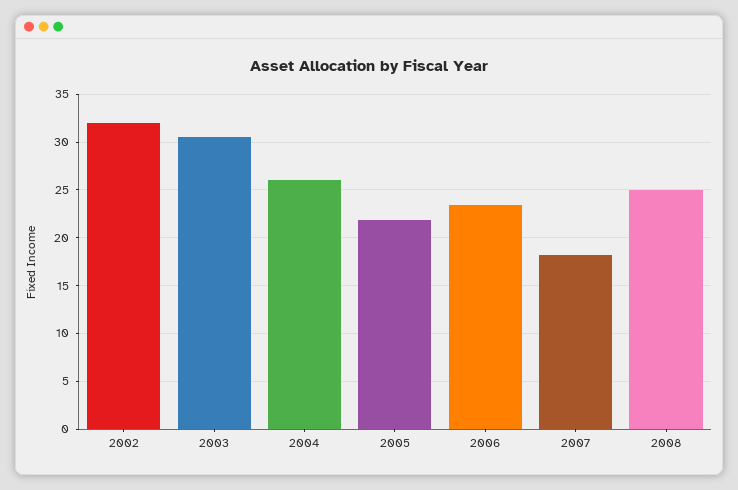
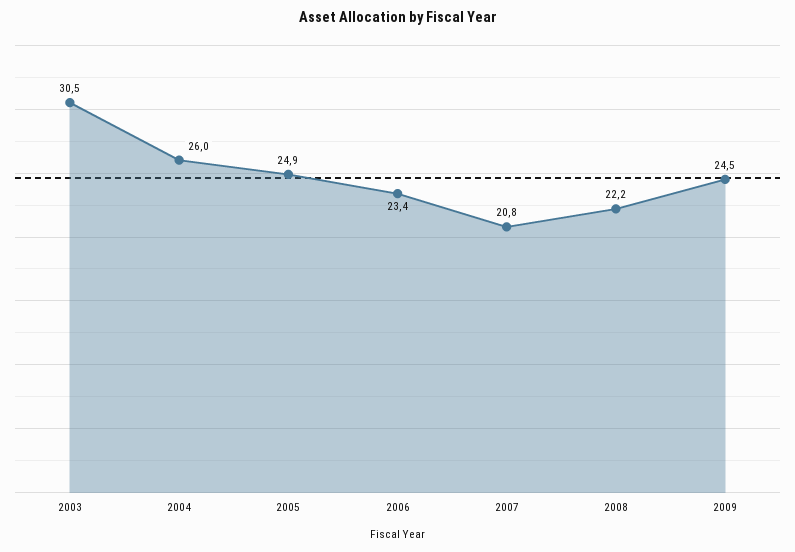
2002: 32 -> none
2005: 22 -> 24.9
2007: 18 -> 20.8
2008: 25 -> 22.2
2009: none -> 24.5

